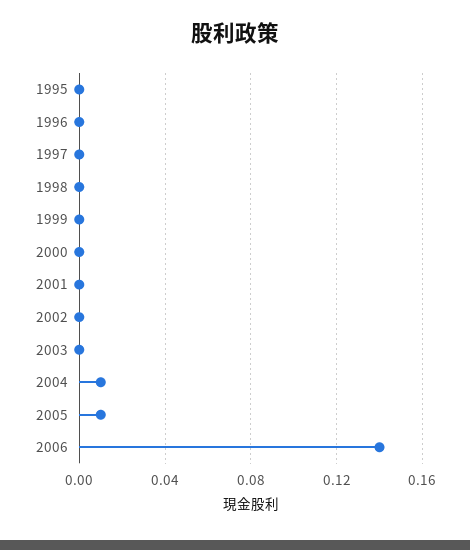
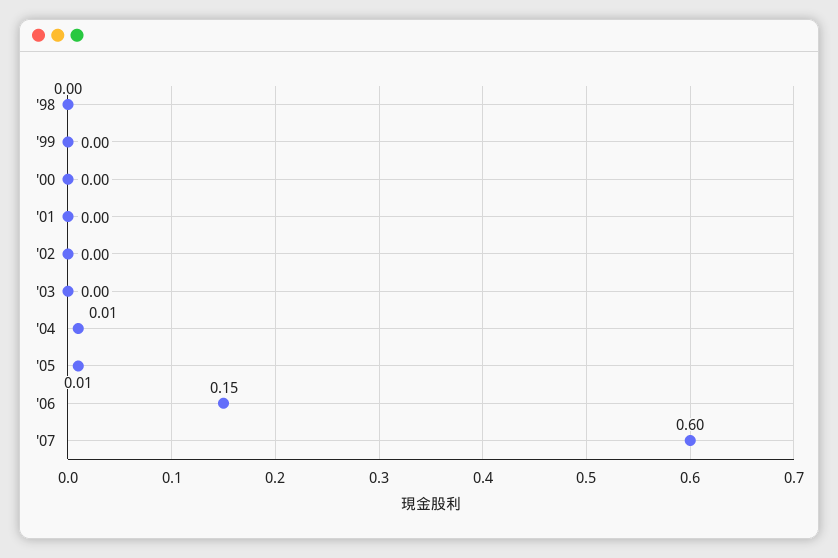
1995: 0 -> none
1996: 0 -> none
1997: 0 -> none
2006: 0.14 -> 0.15
'07: none -> 0.6

